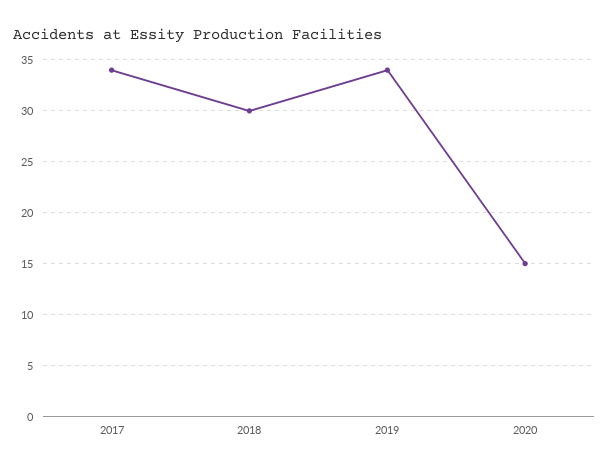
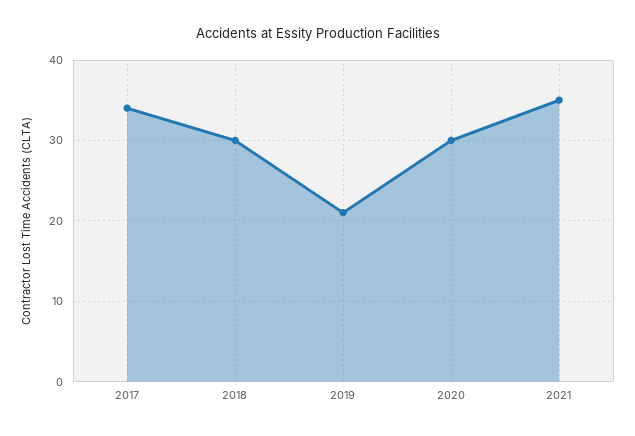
2019: 34 -> 21
2020: 15 -> 30
2021: none -> 35

